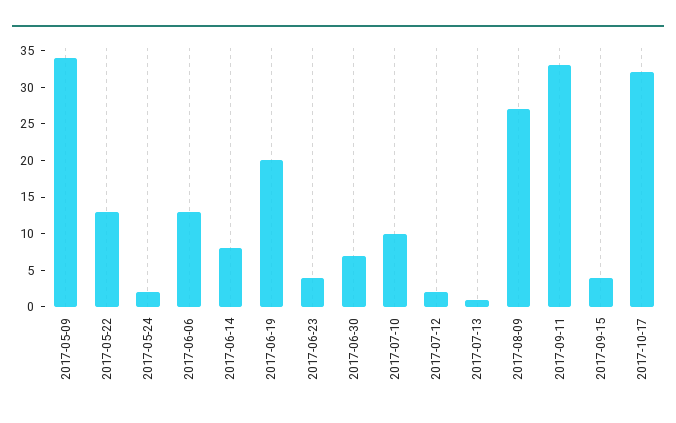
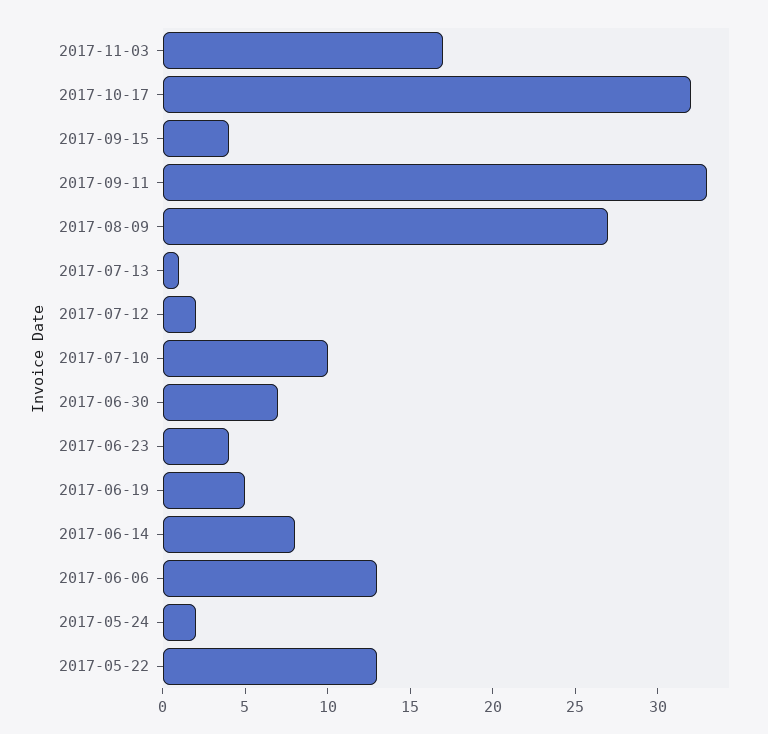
2017-05-09: 35 -> none
2017-06-19: 20 -> 5
2017-11-03: none -> 17

